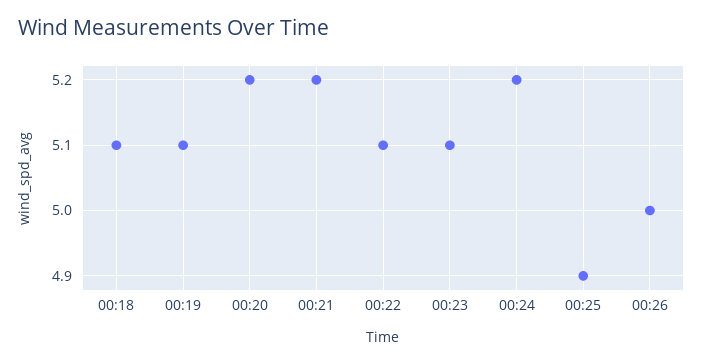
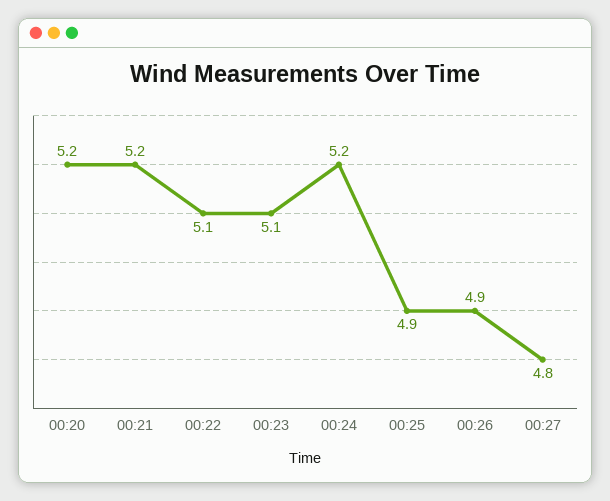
00:18: 5.1 -> none
00:19: 5.1 -> none
00:26: 5 -> 4.9
00:27: none -> 4.8

